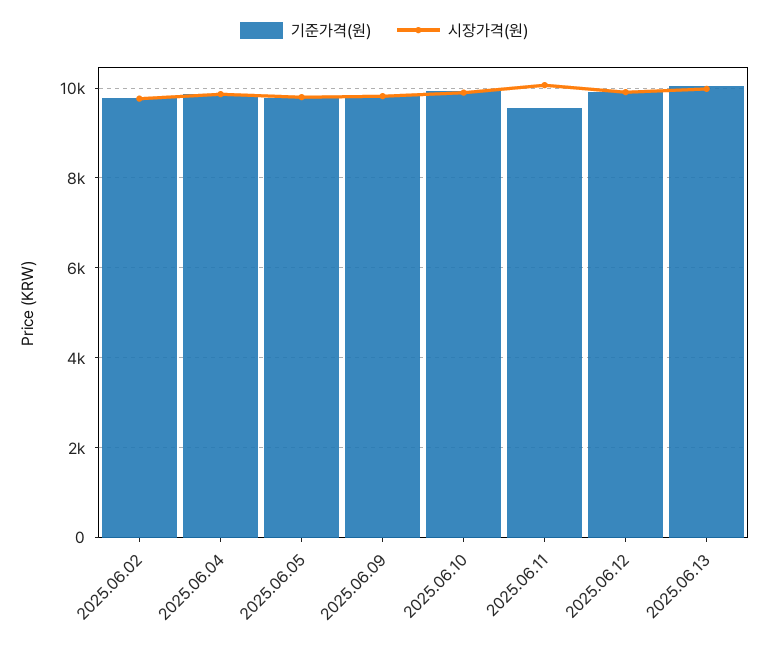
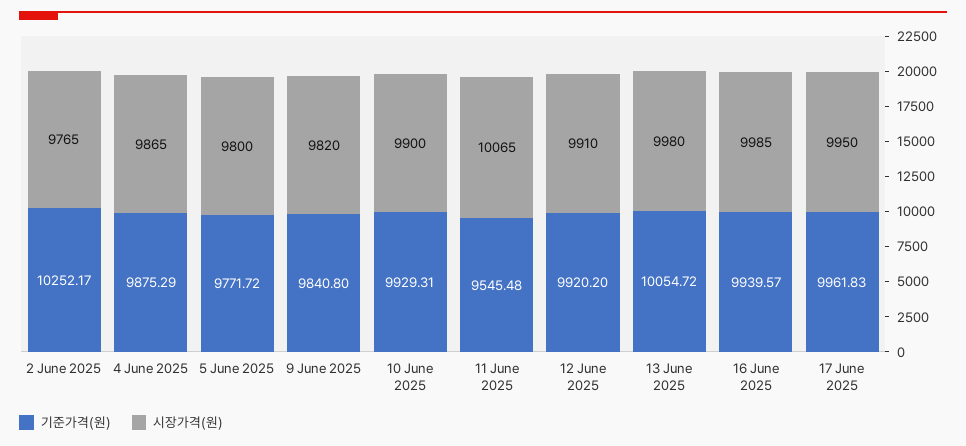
기준가격(원), 2025.06.02: 9800 -> 10252.17
기준가격(원), 16 June 2025: none -> 9939.57
시장가격(원), 16 June 2025: none -> 9985
기준가격(원), 17 June 2025: none -> 9961.83
시장가격(원), 17 June 2025: none -> 9950

